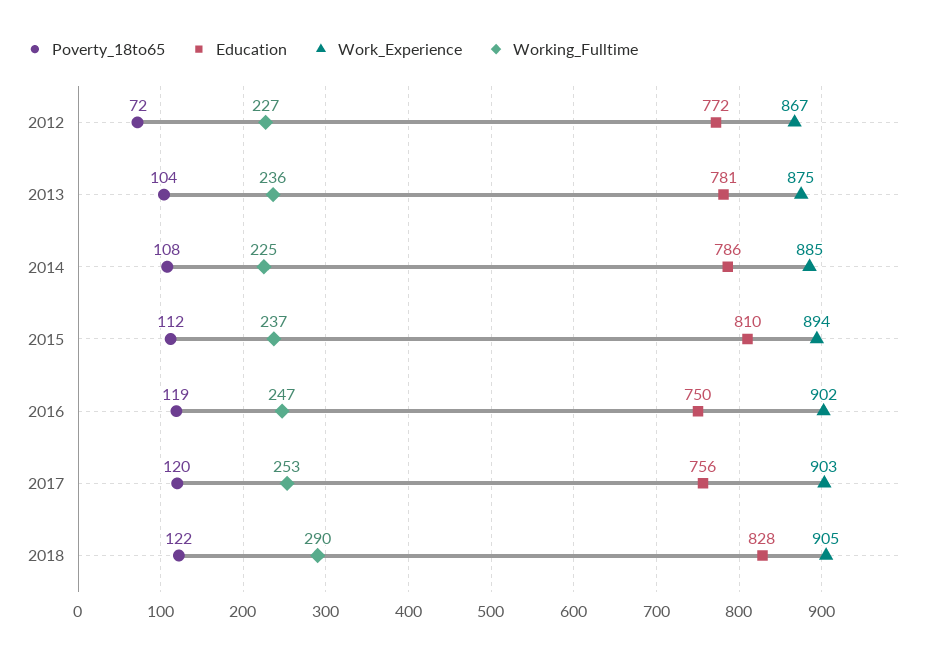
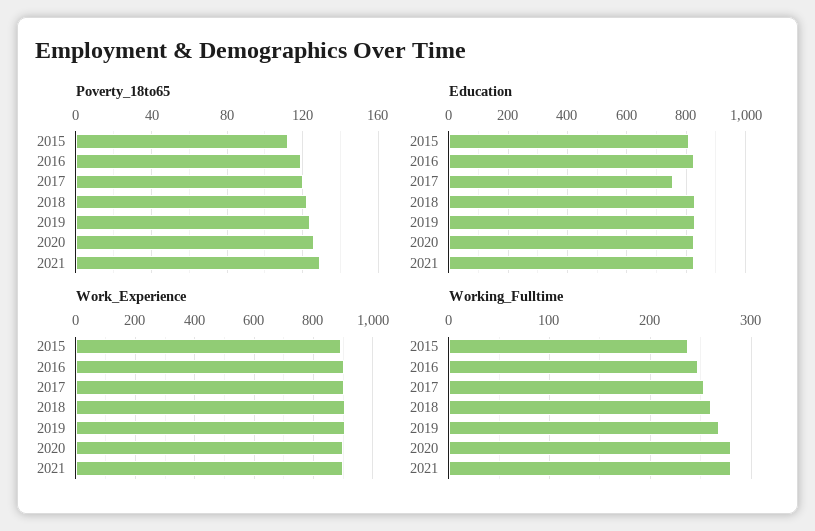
Poverty_18to65, 2012: 72 -> none
Education, 2012: 772 -> none
Work_Experience, 2012: 867 -> none
Working_Fulltime, 2012: 227 -> none
Poverty_18to65, 2013: 104 -> none
Education, 2013: 781 -> none
Work_Experience, 2013: 875 -> none
Working_Fulltime, 2013: 236 -> none
Poverty_18to65, 2014: 108 -> none
Education, 2014: 786 -> none
Work_Experience, 2014: 885 -> none
Working_Fulltime, 2014: 225 -> none
Education, 2016: 750 -> 825
Working_Fulltime, 2018: 290 -> 260
Poverty_18to65, 2019: none -> 125
Poverty_18to65, 2020: none -> 125
Poverty_18to65, 2021: none -> 130
Education, 2019: none -> 825
Education, 2020: none -> 825
Education, 2021: none -> 825
Work_Experience, 2019: none -> 900
Work_Experience, 2020: none -> 900
Work_Experience, 2021: none -> 900
Working_Fulltime, 2019: none -> 270
Working_Fulltime, 2020: none -> 280
Working_Fulltime, 2021: none -> 280

